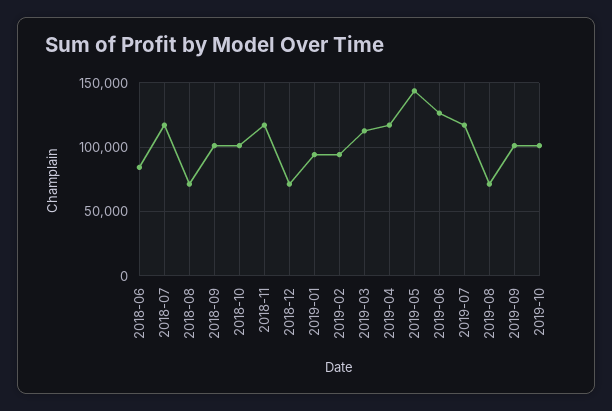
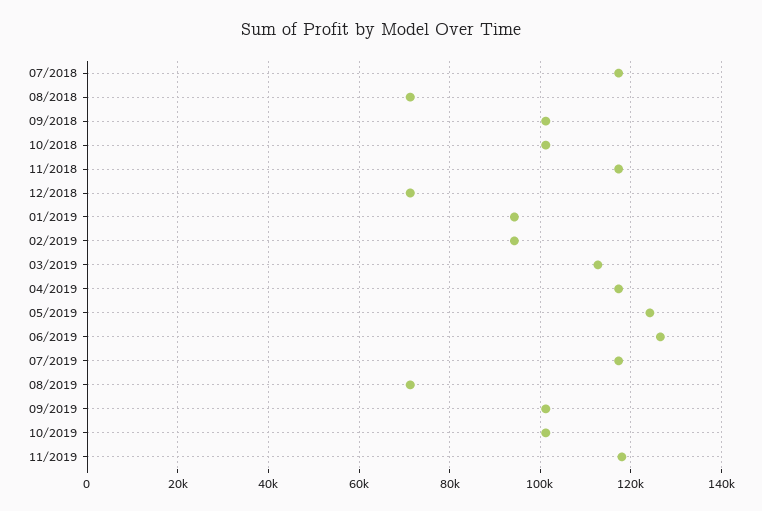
2018-06: 85000 -> none
2019-05: 145000 -> 124000
11/2019: none -> 118000

